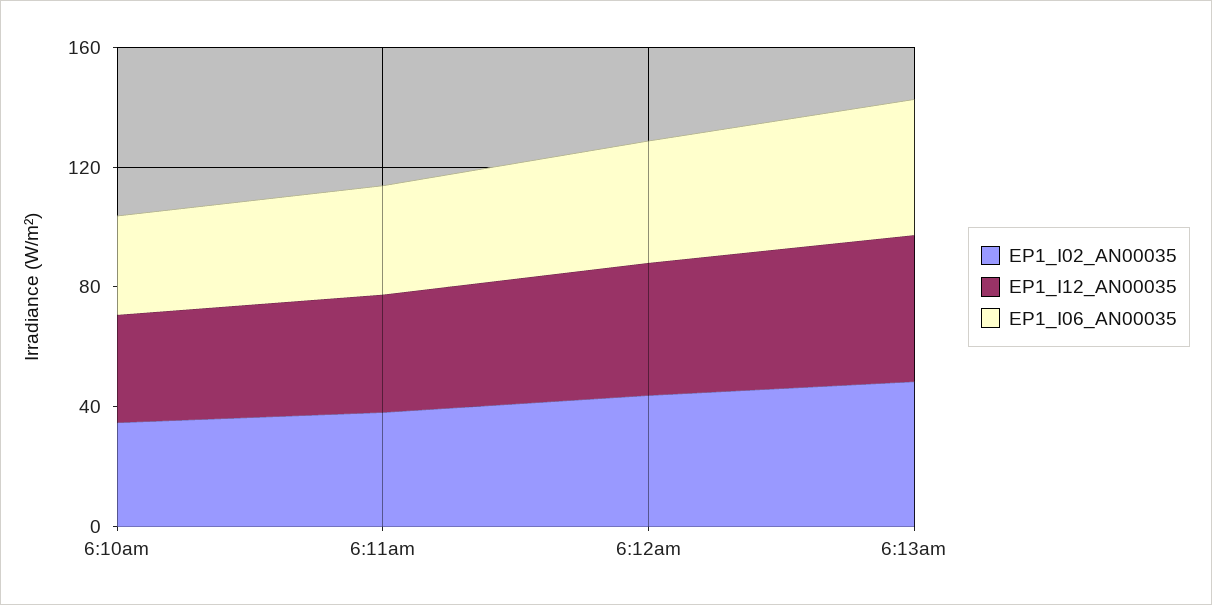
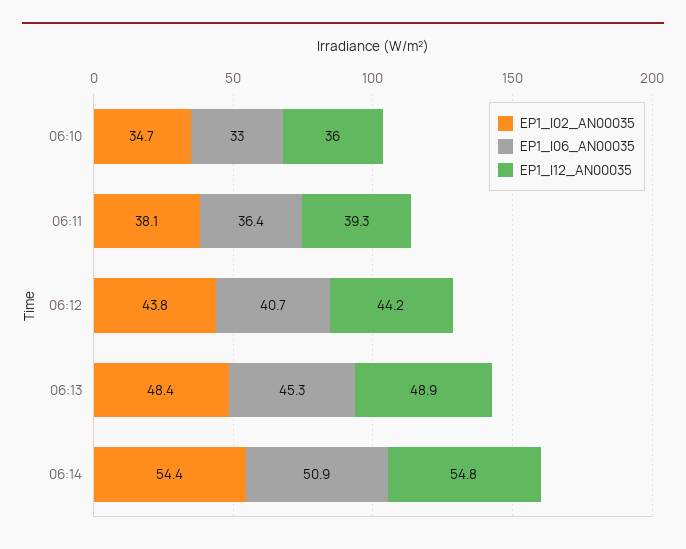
EP1_I02_AN00035, 06:14: none -> 54.4
EP1_I06_AN00035, 06:14: none -> 50.9
EP1_I12_AN00035, 06:14: none -> 54.8

